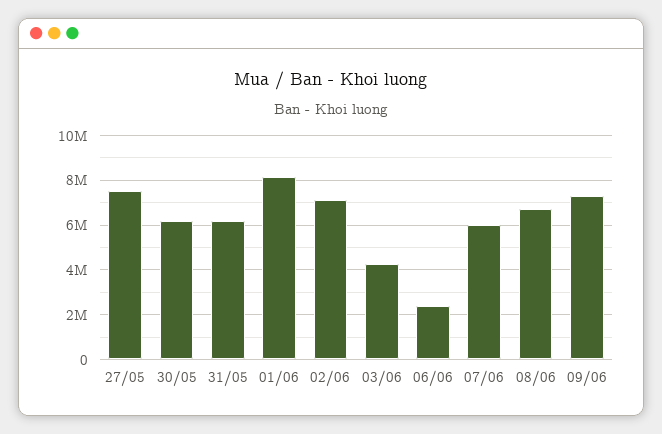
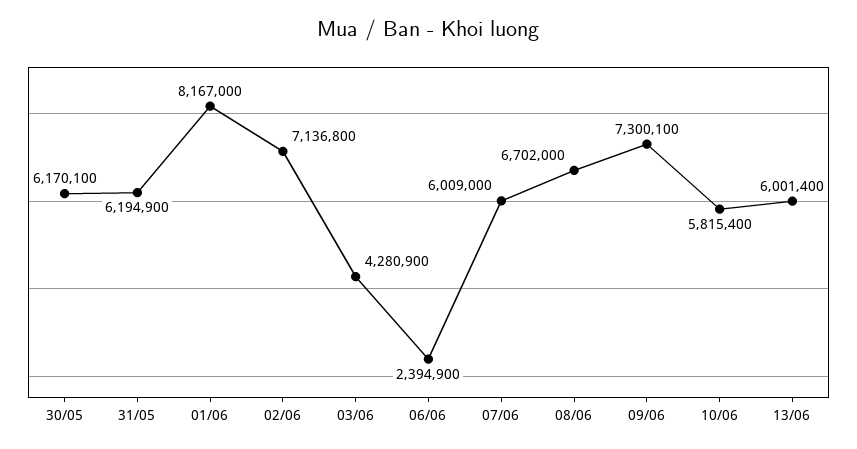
27/05: 7500000 -> none
10/06: none -> 5815400
13/06: none -> 6001400

